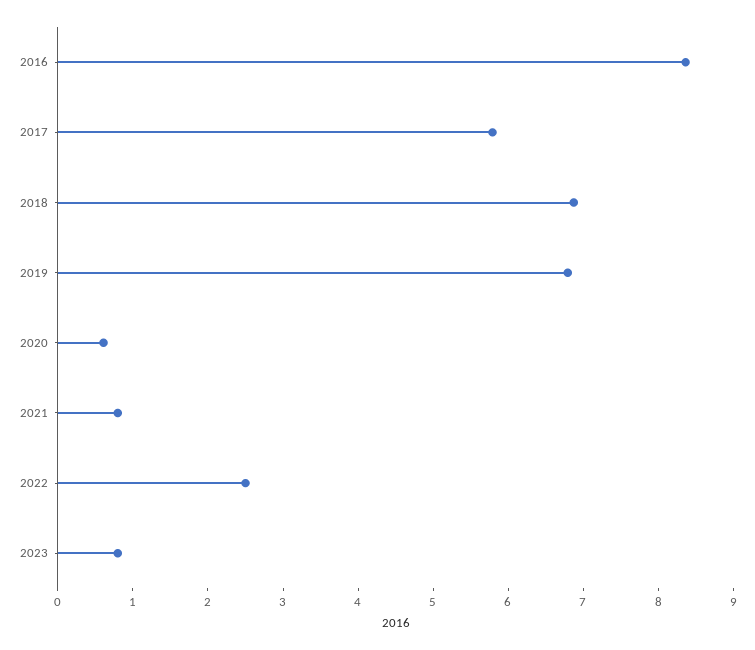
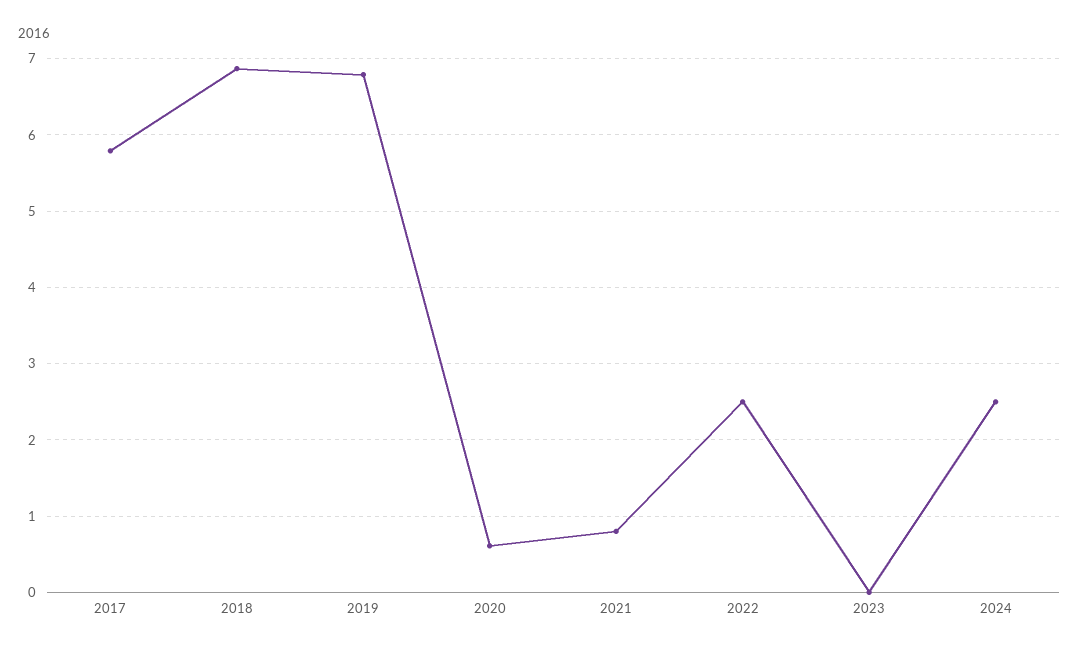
2016: 8.4 -> none
2023: 0.8 -> 0
2024: none -> 2.5

